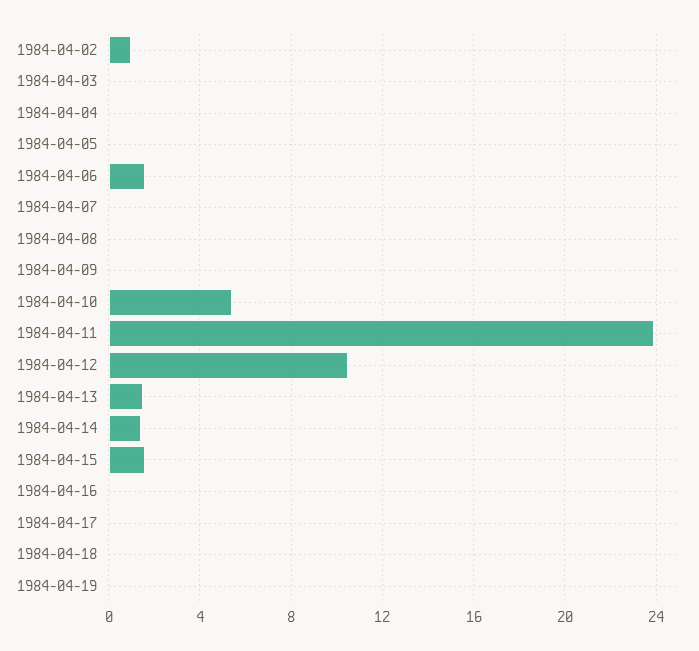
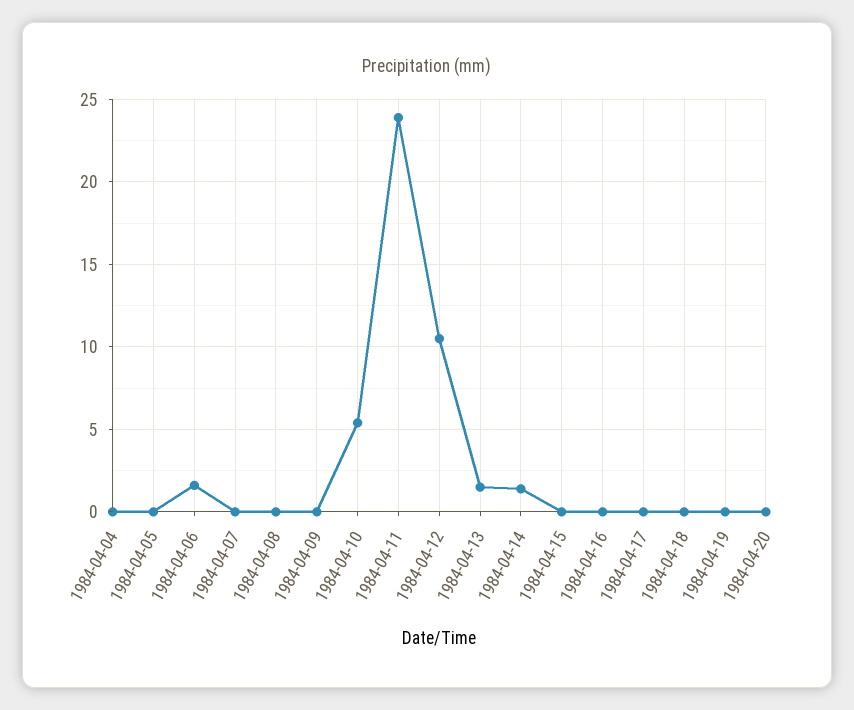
1984-04-02: 1 -> none
1984-04-03: 0 -> none
1984-04-15: 1.5 -> 0
1984-04-20: none -> 0

